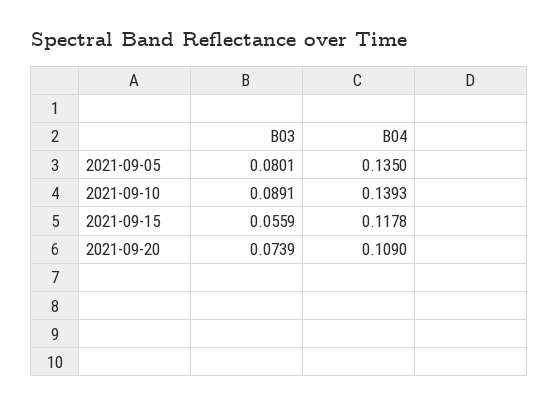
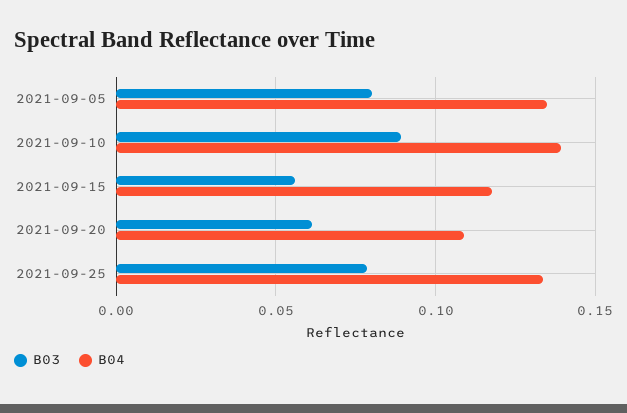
B03, 2021-09-20: 0.0739 -> 0.06
B03, 2021-09-25: none -> 0.08
B04, 2021-09-25: none -> 0.135

